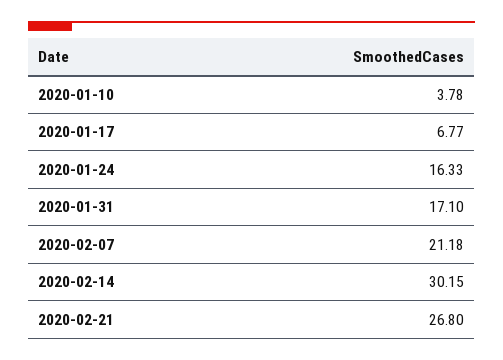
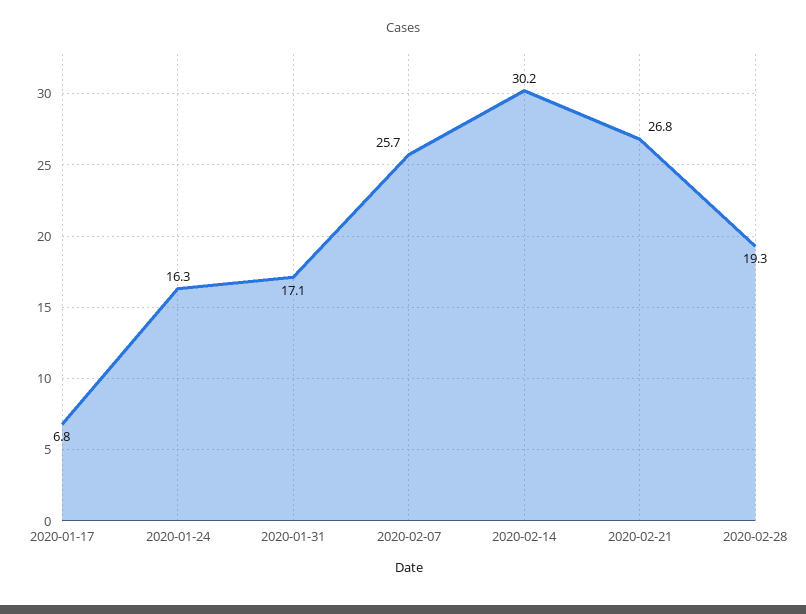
2020-01-10: 3.78 -> none
2020-02-07: 21.18 -> 25.7
2020-02-28: none -> 19.3

